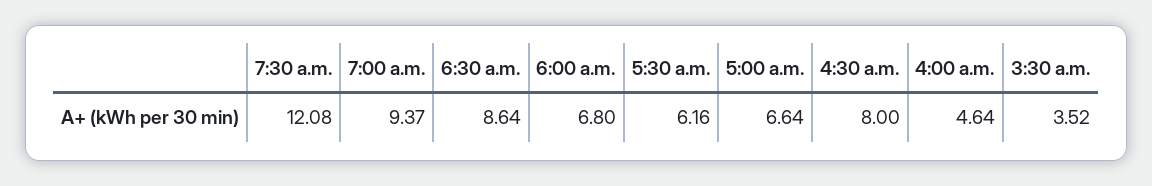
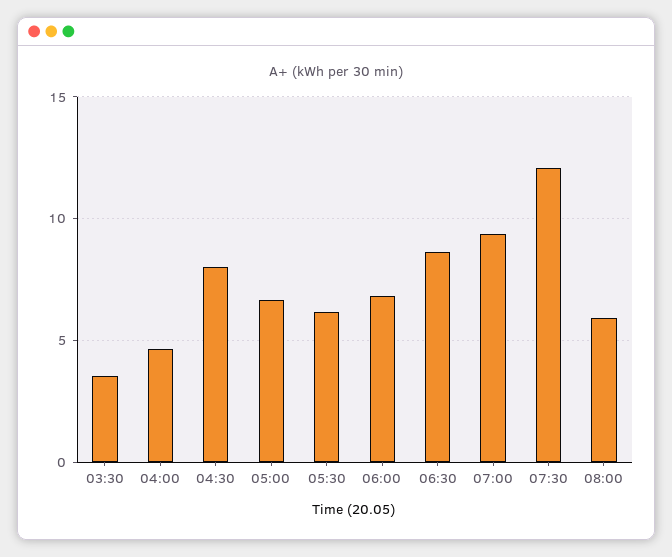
08:00: none -> 6

